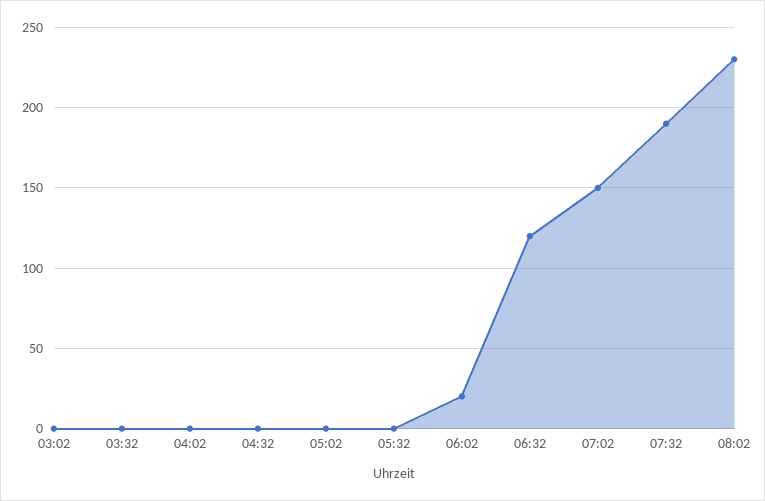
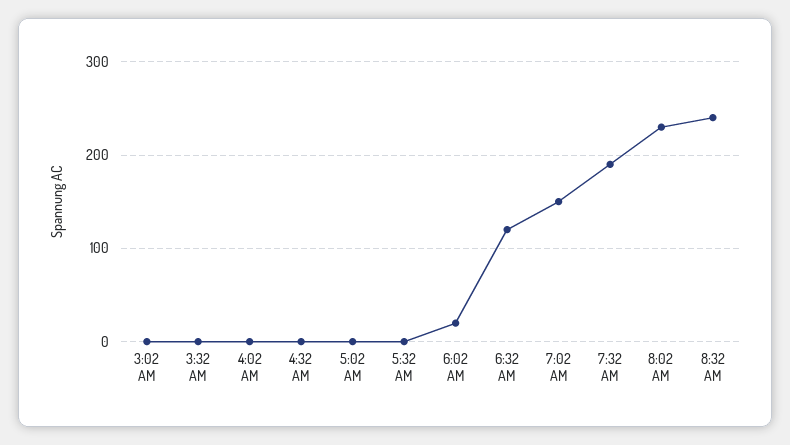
8:32 AM: none -> 240

